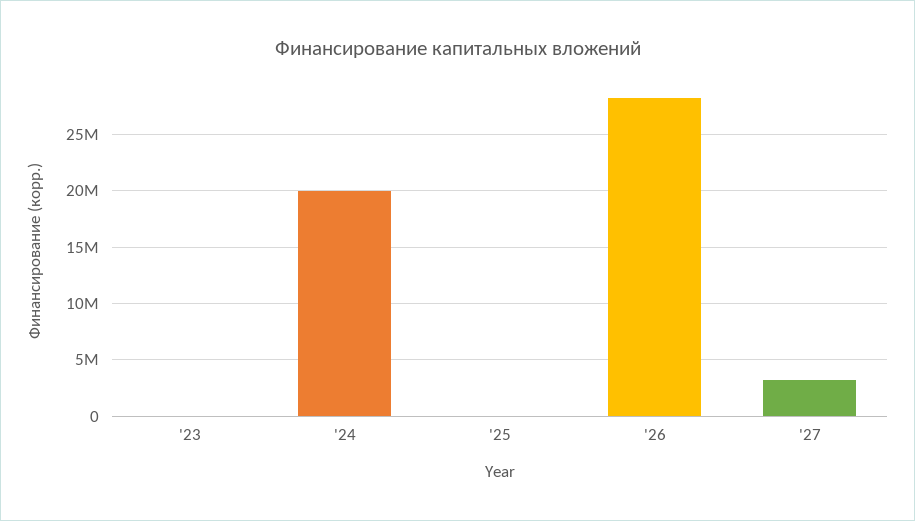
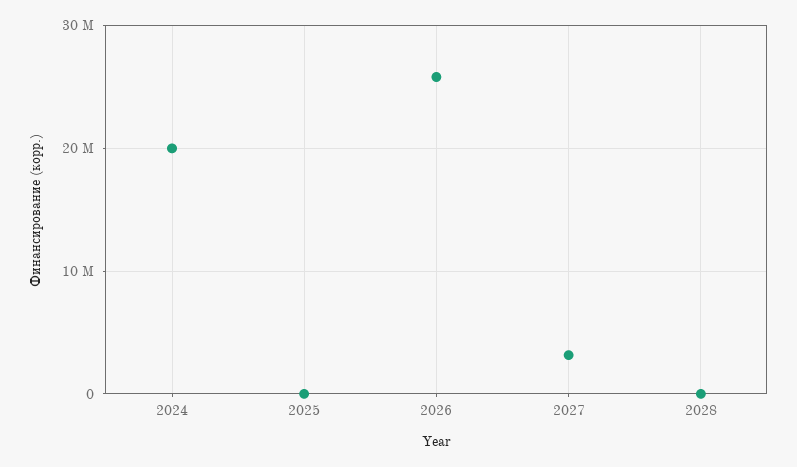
'23: 0 -> none
'26: 28000000 -> 26000000
2028: none -> 0

